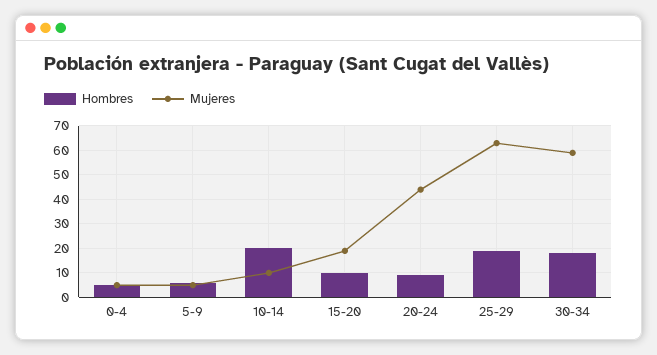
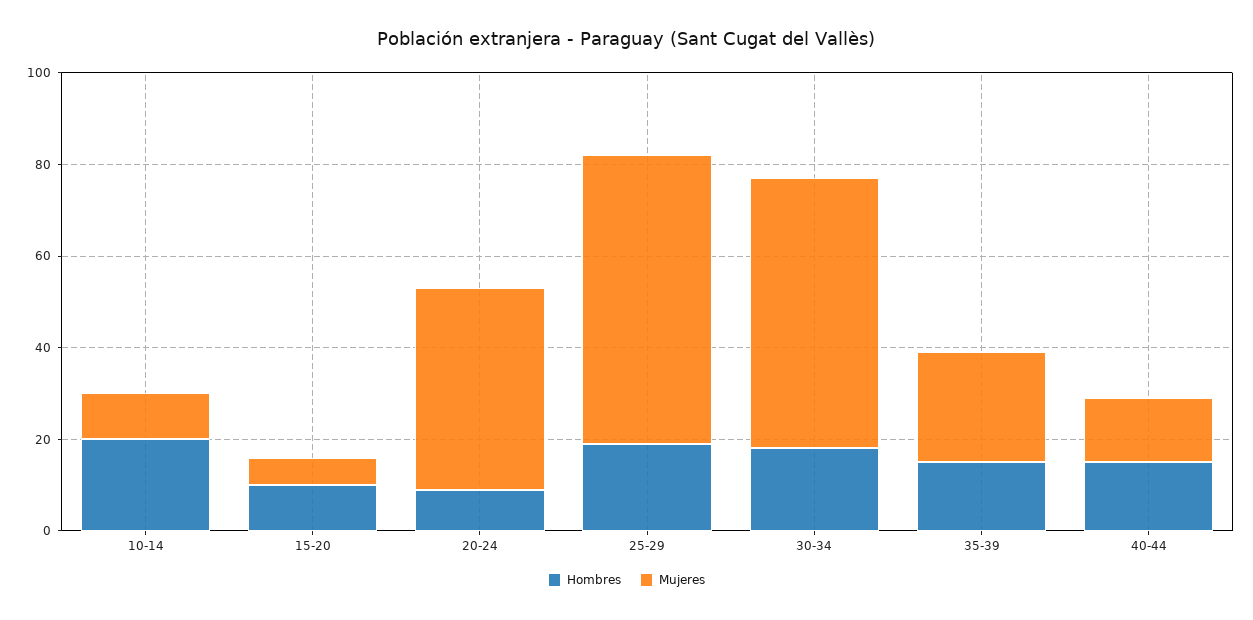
Hombres, 0-4: 5 -> none
Mujeres, 0-4: 5 -> none
Hombres, 5-9: 5 -> none
Mujeres, 5-9: 5 -> none
Mujeres, 15-20: 20 -> 5
Hombres, 35-39: none -> 15
Mujeres, 35-39: none -> 25
Hombres, 40-44: none -> 15
Mujeres, 40-44: none -> 15

